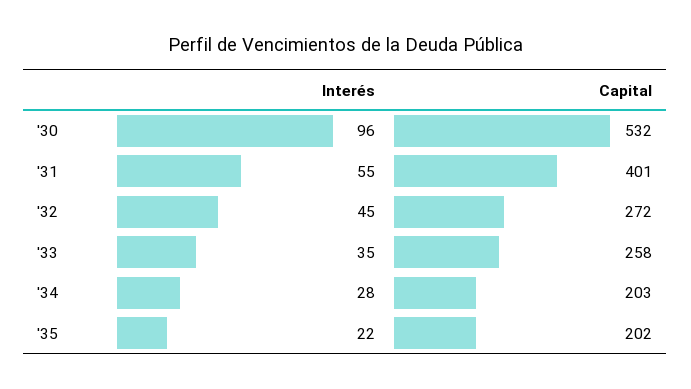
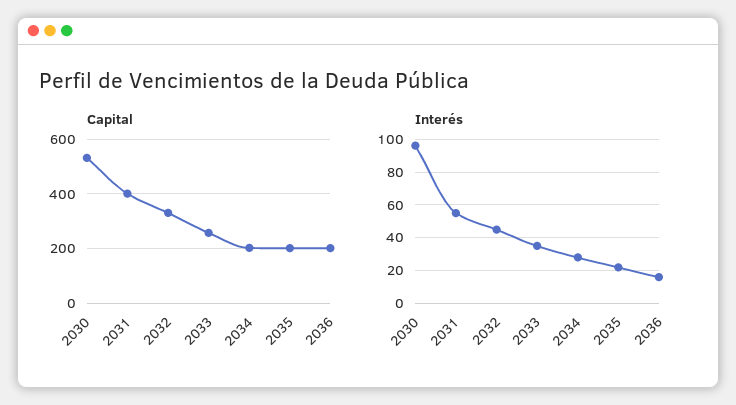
Capital, '32: 272 -> 325
Capital, 2036: none -> 200
Interés, 2036: none -> 15

